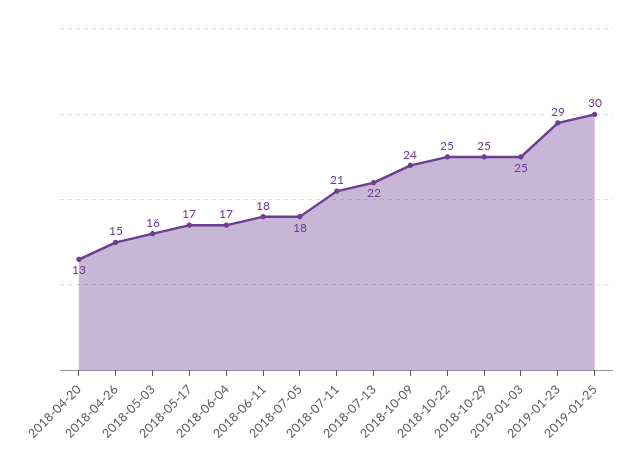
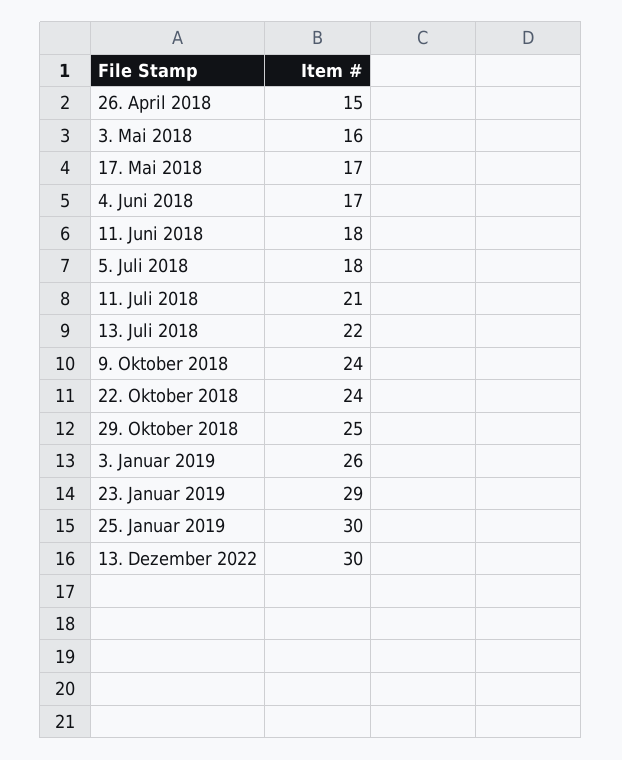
2018-04-20: 13 -> none
2018-10-22: 25 -> 24
2019-01-03: 25 -> 26
13. Dezember 2022: none -> 30

